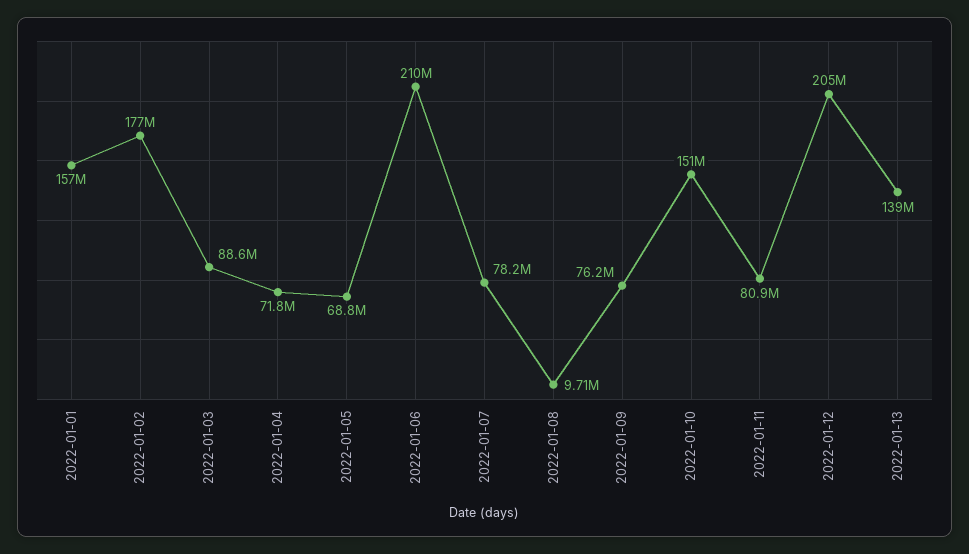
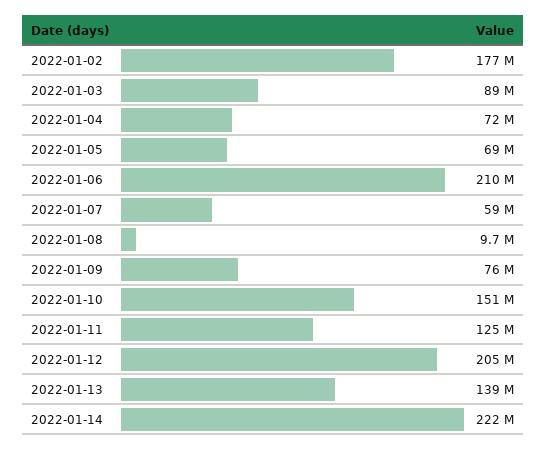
2022-01-01: 157000000 -> none
2022-01-07: 78200000 -> 59000000
2022-01-11: 80900000 -> 125000000
2022-01-14: none -> 222000000

